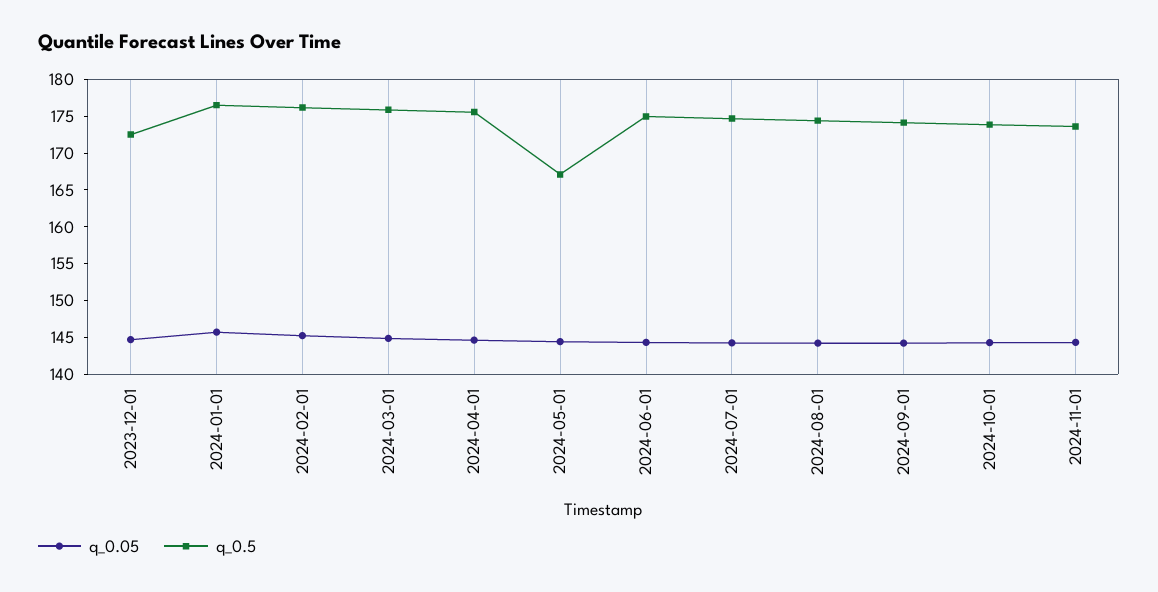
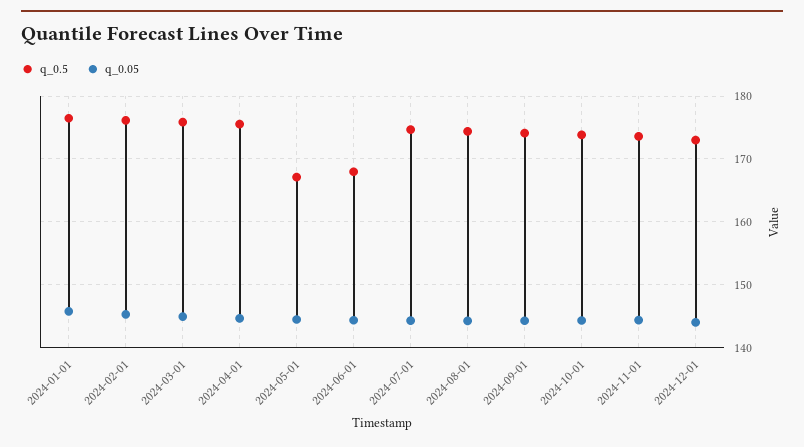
q_0.05, 2023-12-01: 145 -> none
q_0.5, 2023-12-01: 172.5 -> none
q_0.5, 2024-06-01: 175 -> 168
q_0.5, 2024-12-01: none -> 173
q_0.05, 2024-12-01: none -> 144

